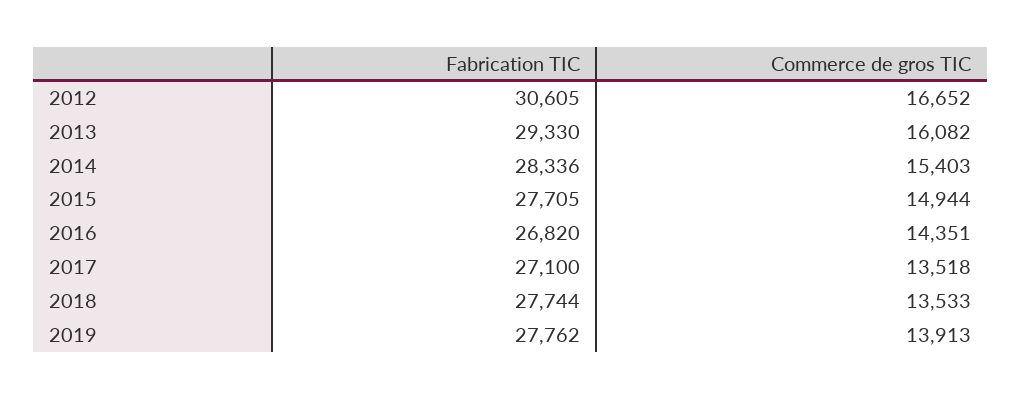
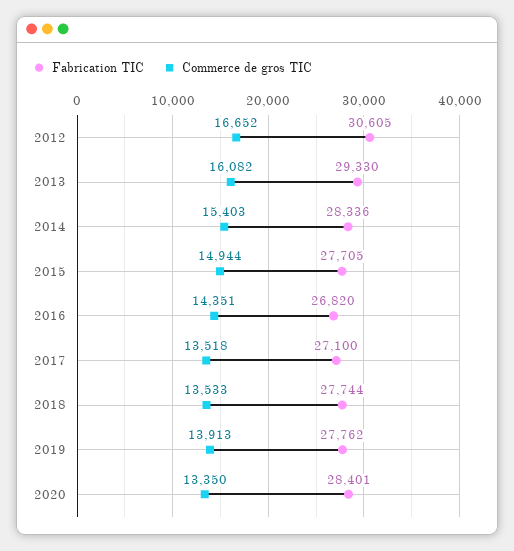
Fabrication TIC, 2020: none -> 28401
Commerce de gros TIC, 2020: none -> 13350

